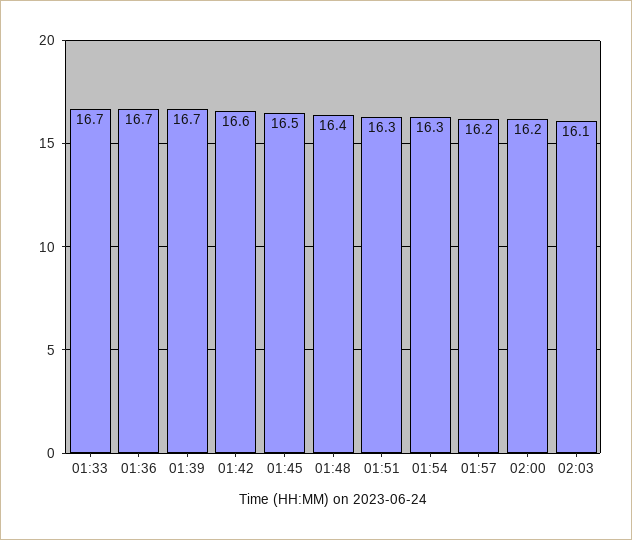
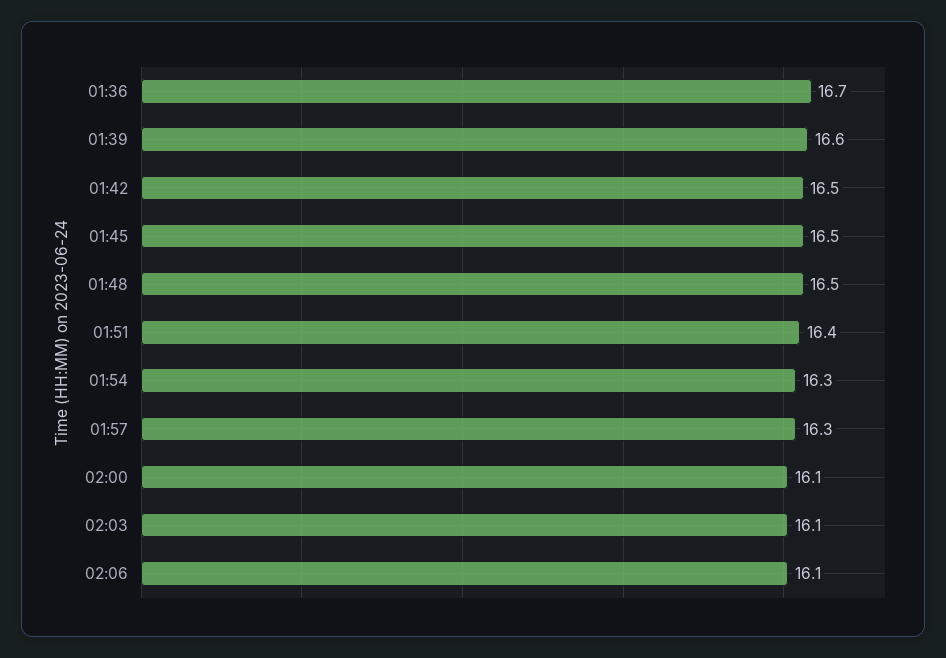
01:33: 16.7 -> none
01:39: 16.7 -> 16.6
01:42: 16.6 -> 16.5
01:48: 16.4 -> 16.5
01:51: 16.3 -> 16.4
01:57: 16.2 -> 16.3
02:00: 16.2 -> 16.1
02:06: none -> 16.1

